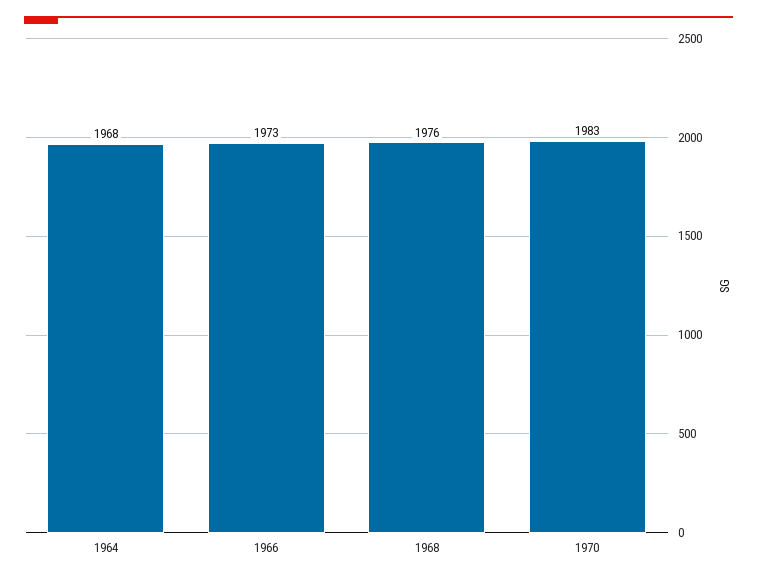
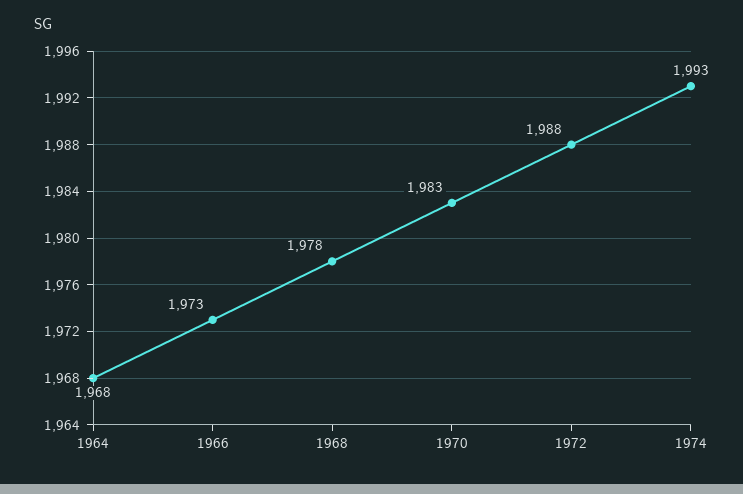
1968: 1976 -> 1978
1972: none -> 1988
1974: none -> 1993

